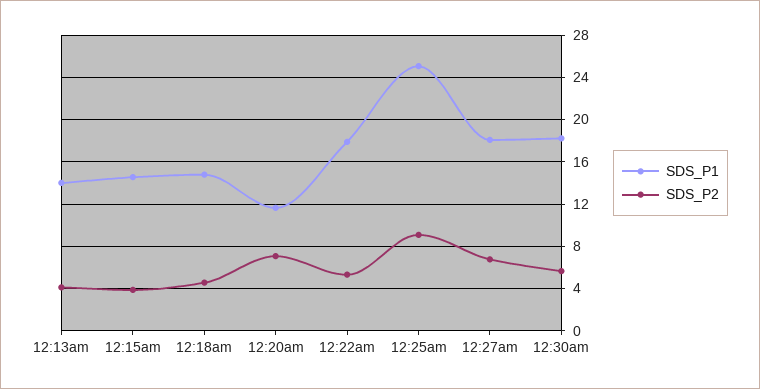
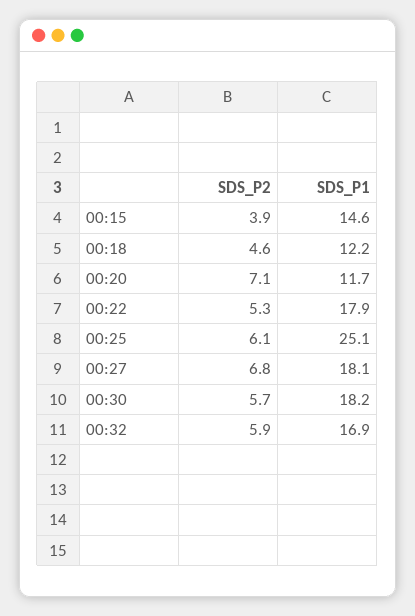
SDS_P1, 12:13am: 14 -> none
SDS_P2, 12:13am: 4 -> none
SDS_P1, 12:18am: 15 -> 12.2
SDS_P2, 12:25am: 9 -> 6.1
SDS_P2, 00:32: none -> 5.9
SDS_P1, 00:32: none -> 16.9

